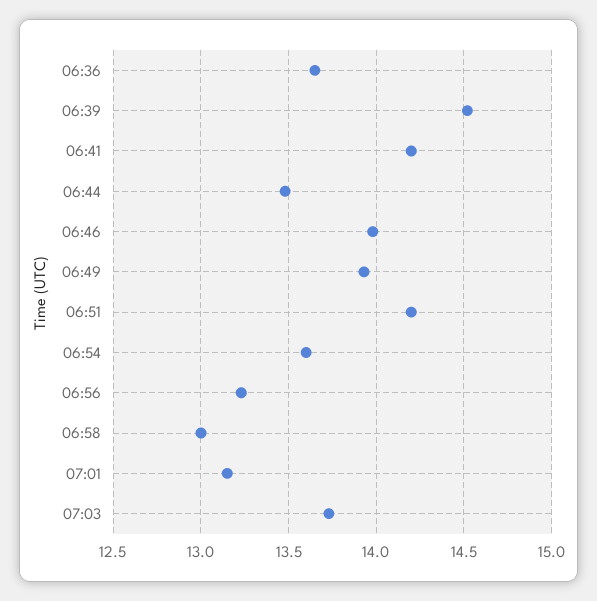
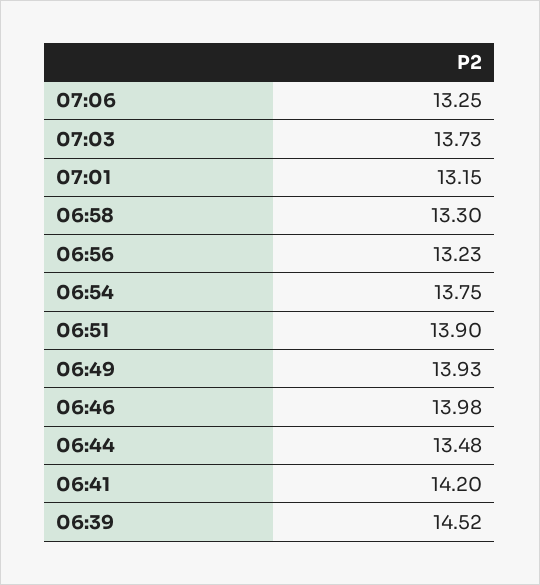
06:36: 13.65 -> none
06:51: 14.2 -> 13.9
06:54: 13.6 -> 13.75
06:58: 13 -> 13.3
07:06: none -> 13.25

